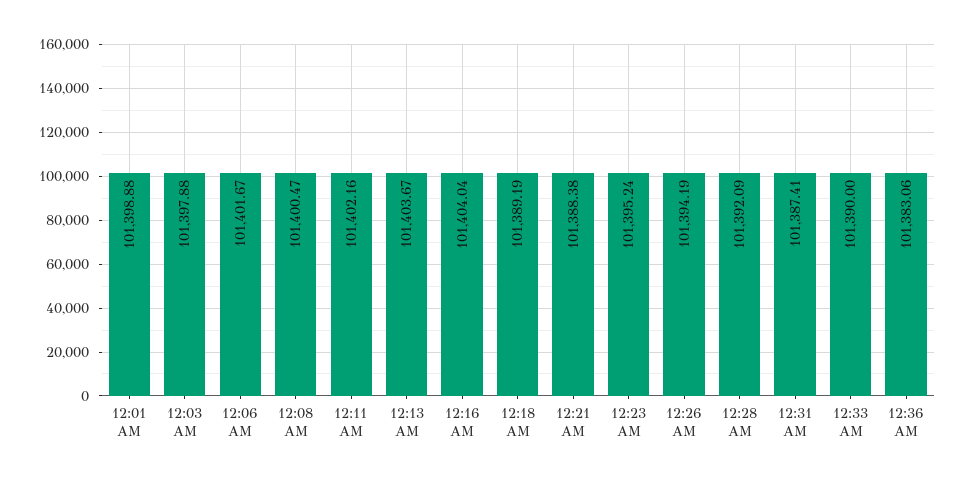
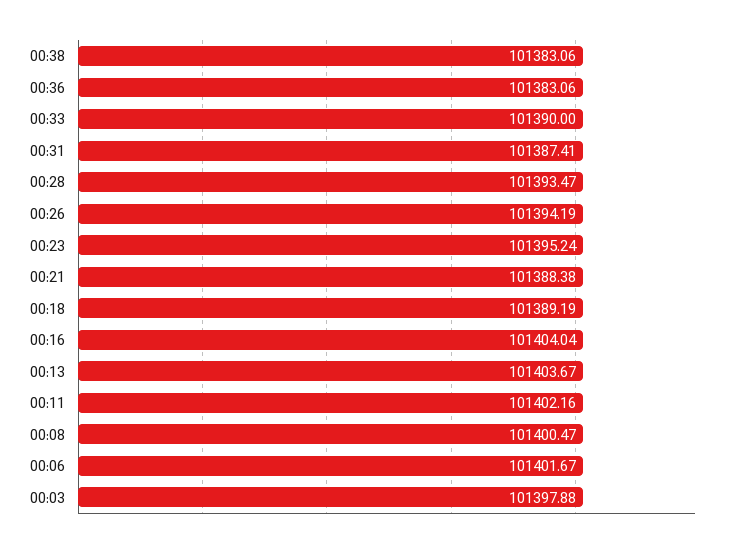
12:01 AM: 101398.88 -> none
12:28 AM: 101392.09 -> 101393.47
00:38: none -> 101383.06

